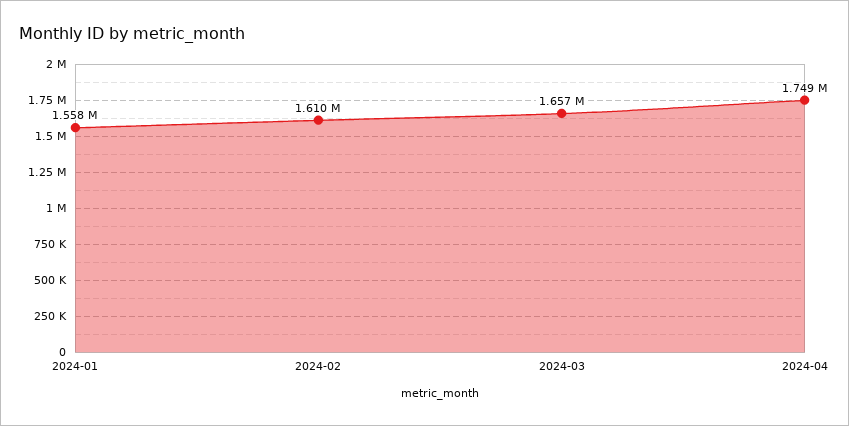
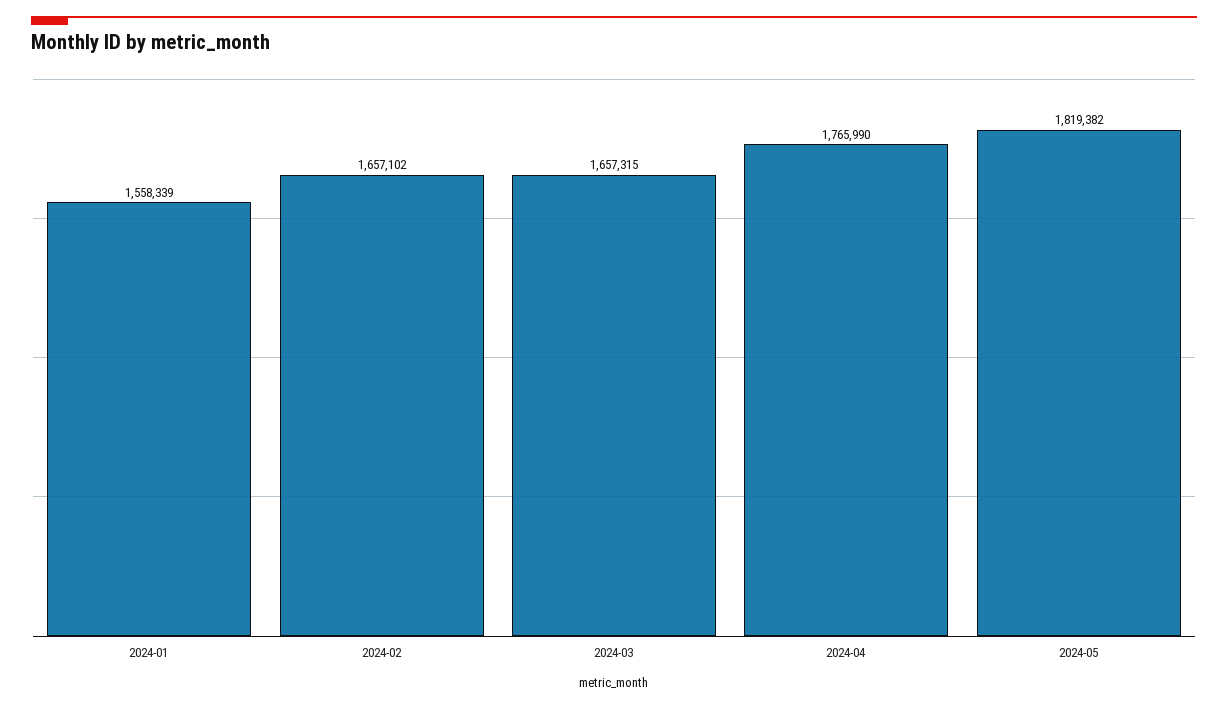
2024-02: 1610000 -> 1657102
2024-04: 1749000 -> 1765990
2024-05: none -> 1819382

